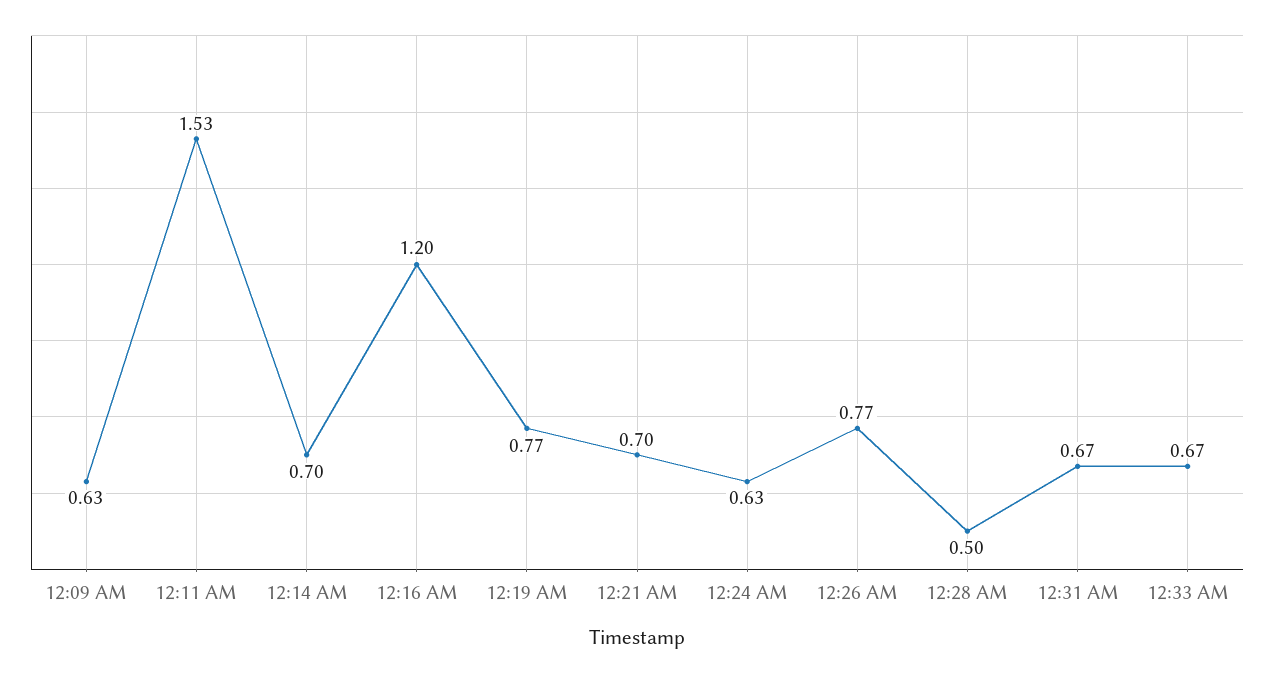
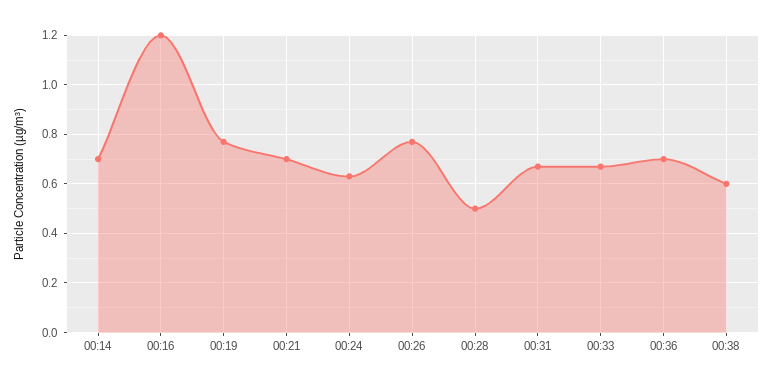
12:09 AM: 0.63 -> none
12:11 AM: 1.53 -> none
00:36: none -> 0.7
00:38: none -> 0.6

